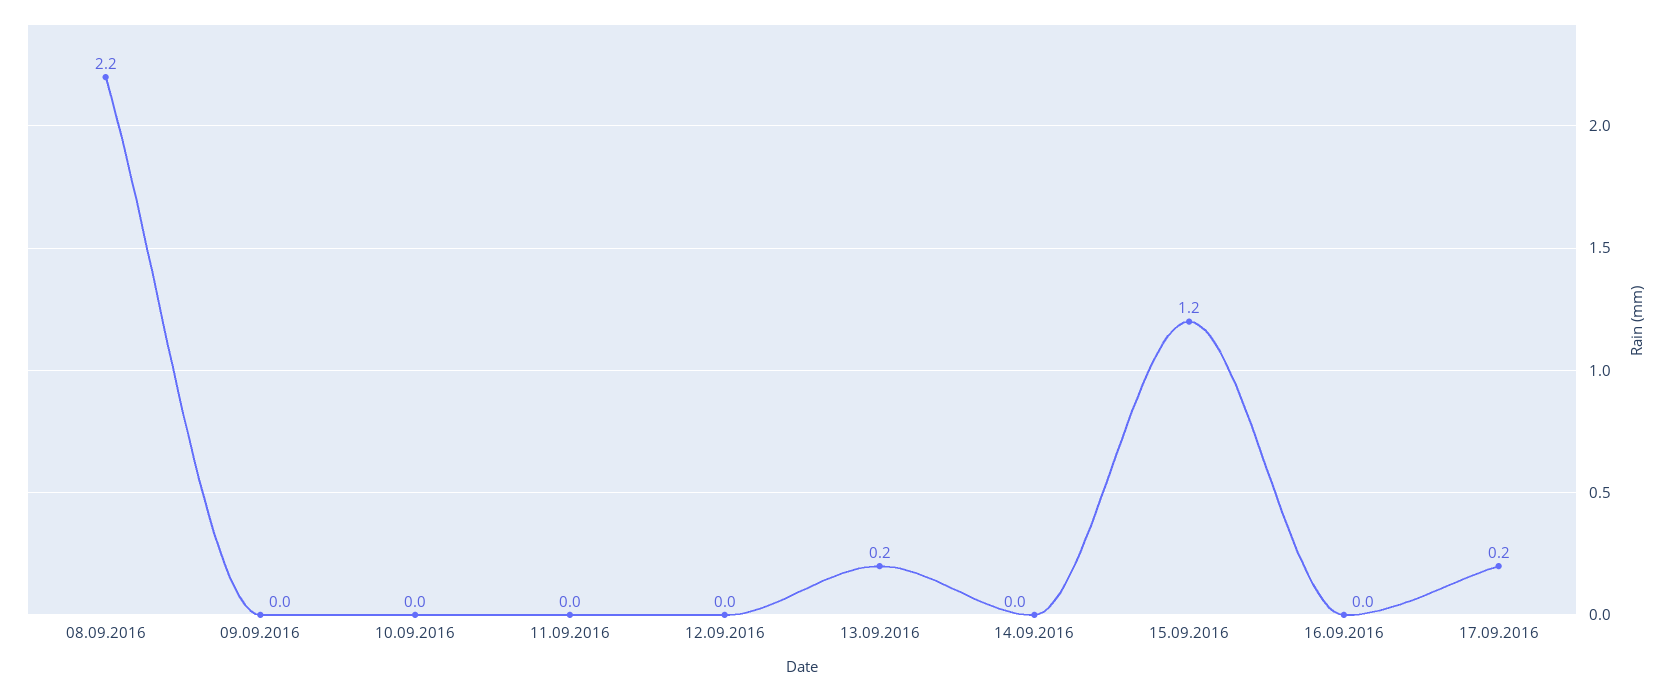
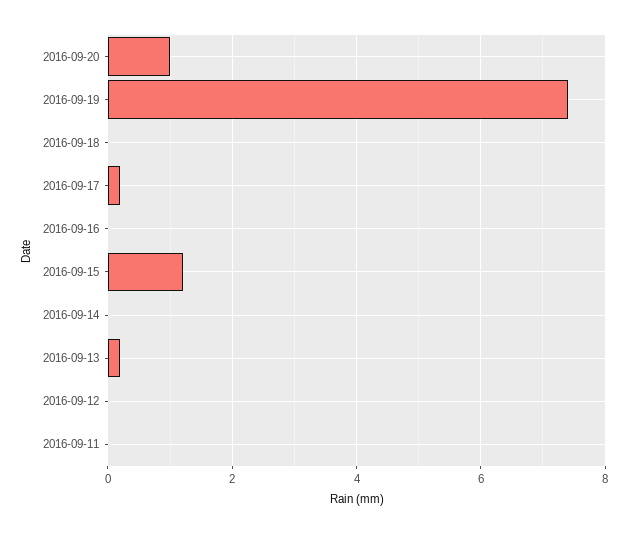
08.09.2016: 2.2 -> none
09.09.2016: 0 -> none
10.09.2016: 0 -> none
2016-09-20: none -> 1
2016-09-19: none -> 7.5
2016-09-18: none -> 0

